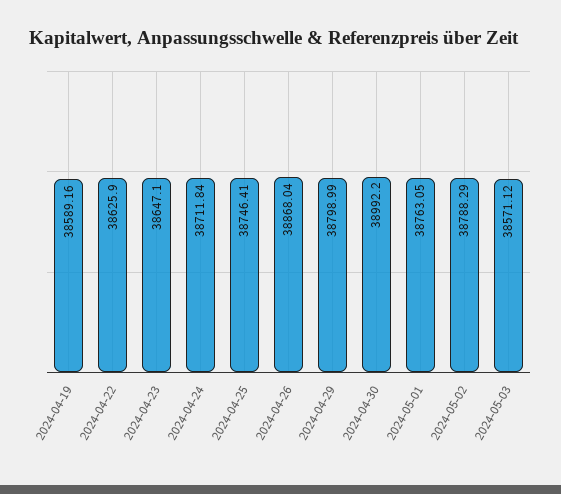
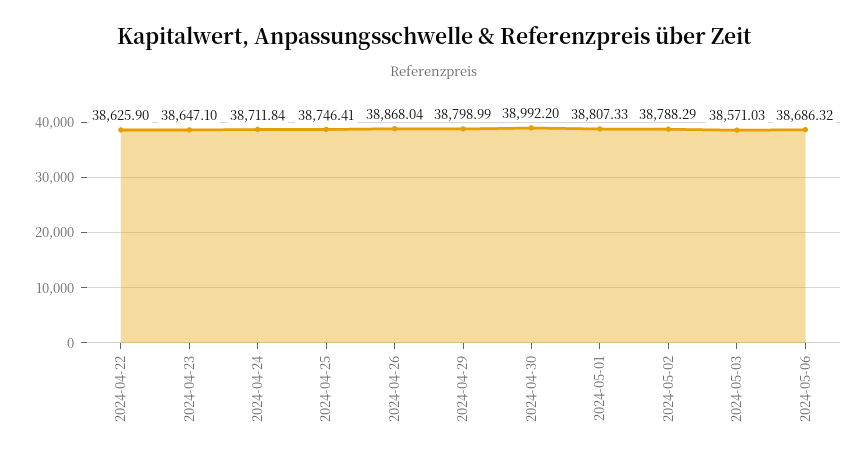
2024-04-19: 38589.16 -> none
2024-05-01: 38763.05 -> 38807.33
2024-05-03: 38571.12 -> 38571.03
2024-05-06: none -> 38686.32

